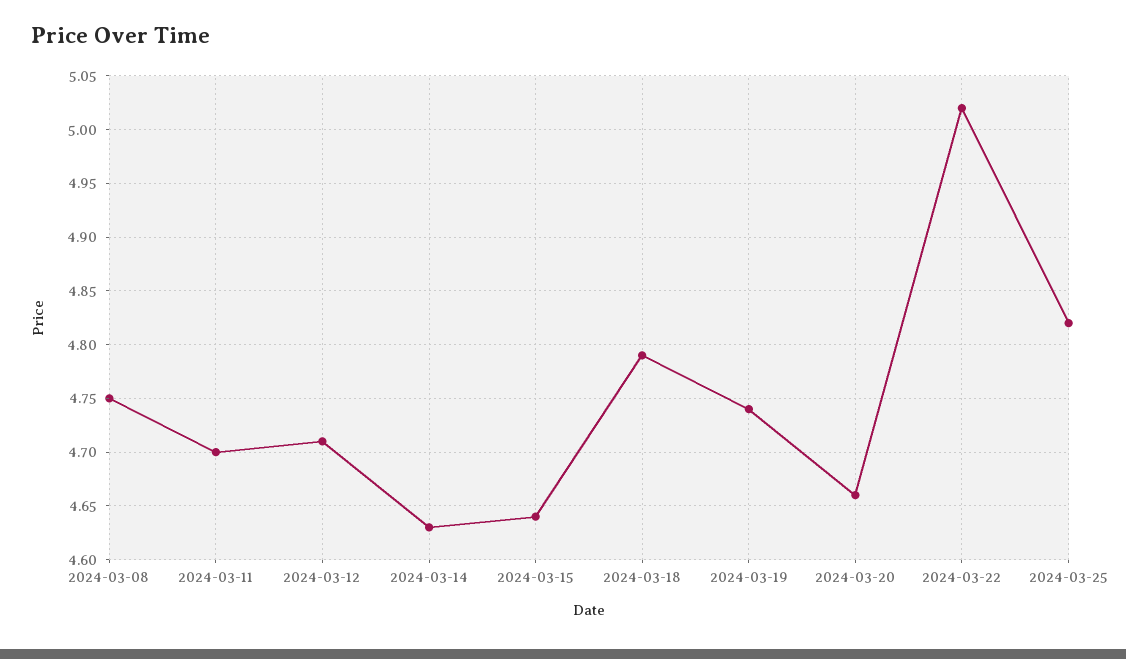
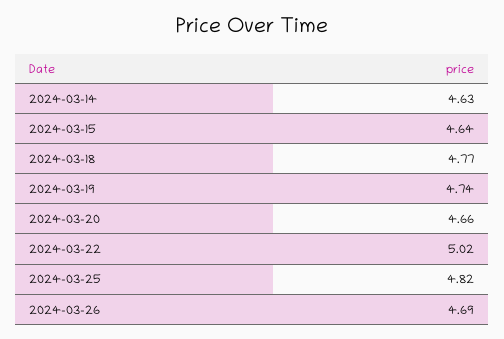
2024-03-08: 4.75 -> none
2024-03-11: 4.7 -> none
2024-03-12: 4.71 -> none
2024-03-18: 4.79 -> 4.77
2024-03-26: none -> 4.69

